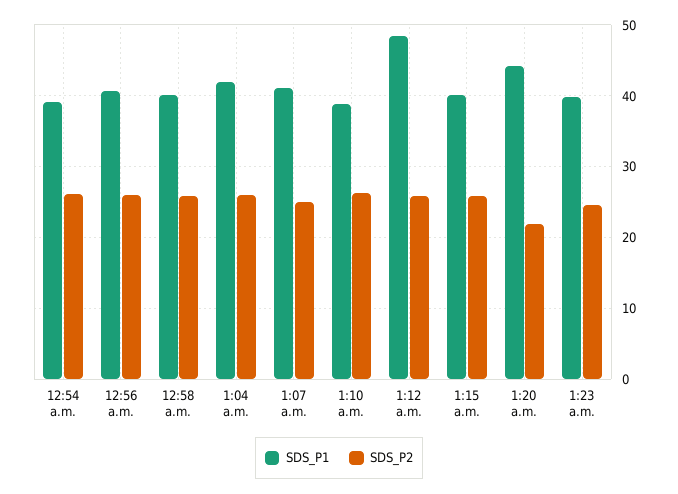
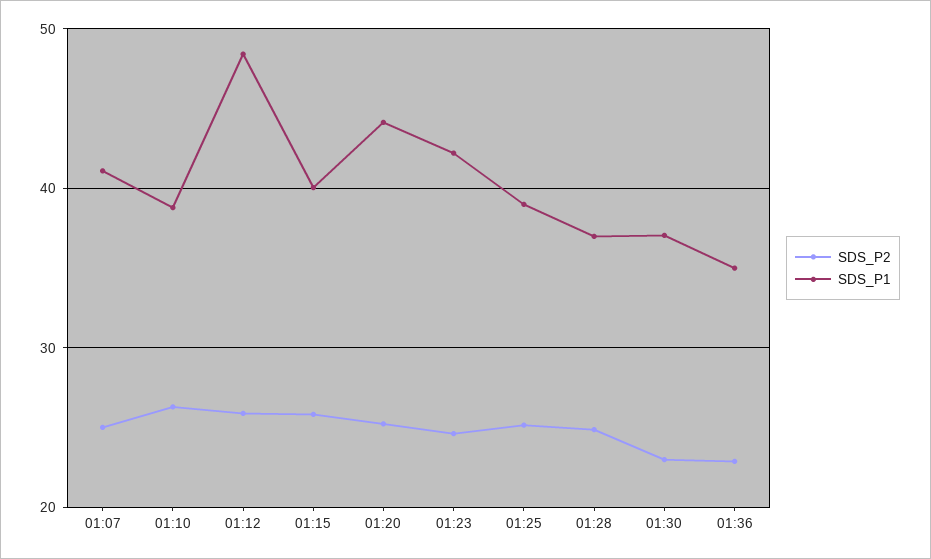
SDS_P1, 12:54 a.m.: 39 -> none
SDS_P2, 12:54 a.m.: 26 -> none
SDS_P1, 12:56 a.m.: 41 -> none
SDS_P2, 12:56 a.m.: 26 -> none
SDS_P1, 12:58 a.m.: 40 -> none
SDS_P2, 12:58 a.m.: 26 -> none
SDS_P1, 1:04 a.m.: 42 -> none
SDS_P2, 1:04 a.m.: 26 -> none
SDS_P2, 1:20 a.m.: 22 -> 25
SDS_P1, 1:23 a.m.: 40 -> 42
SDS_P2, 01:25: none -> 25
SDS_P1, 01:25: none -> 39
SDS_P2, 01:28: none -> 25
SDS_P1, 01:28: none -> 37
SDS_P2, 01:30: none -> 23
SDS_P1, 01:30: none -> 37
SDS_P2, 01:36: none -> 23
SDS_P1, 01:36: none -> 35

